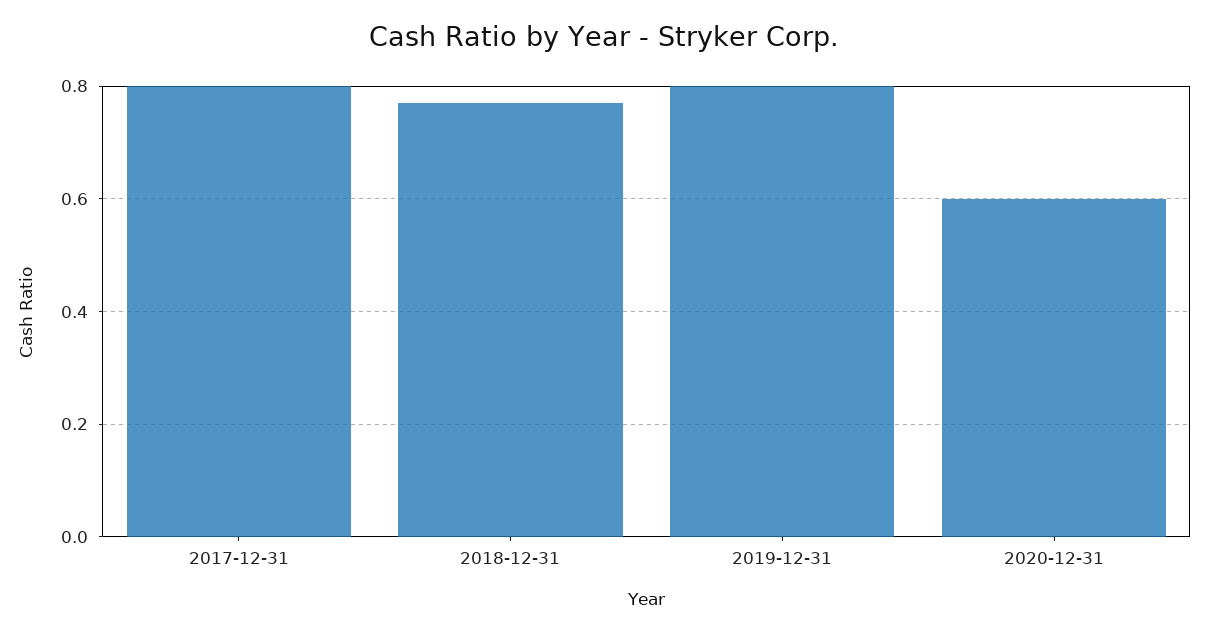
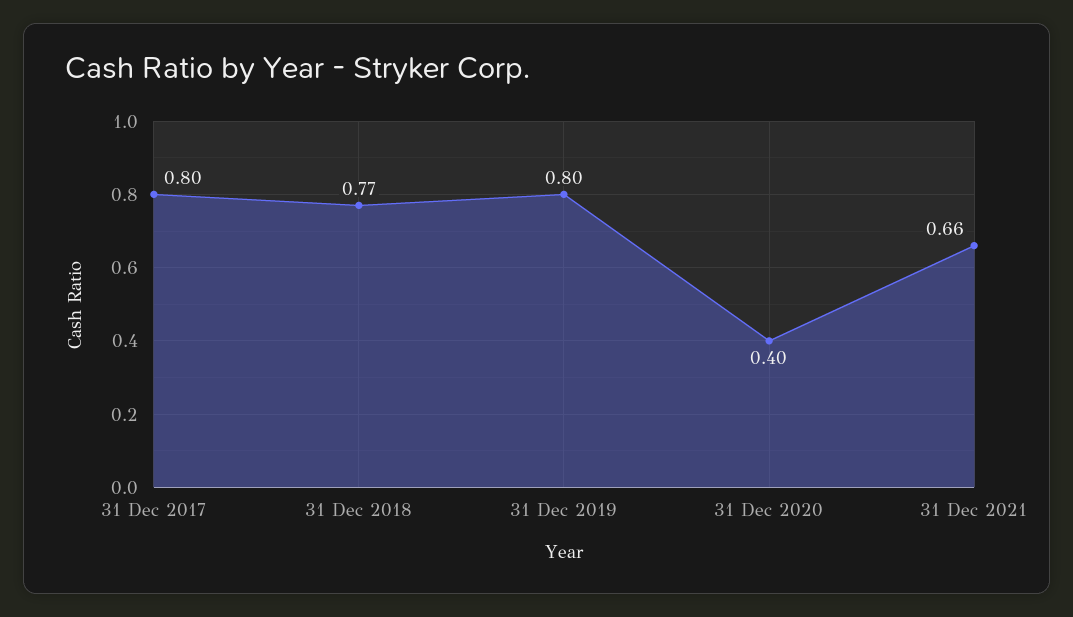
2020-12-31: 0.6 -> 0.4
31 Dec 2021: none -> 0.66

